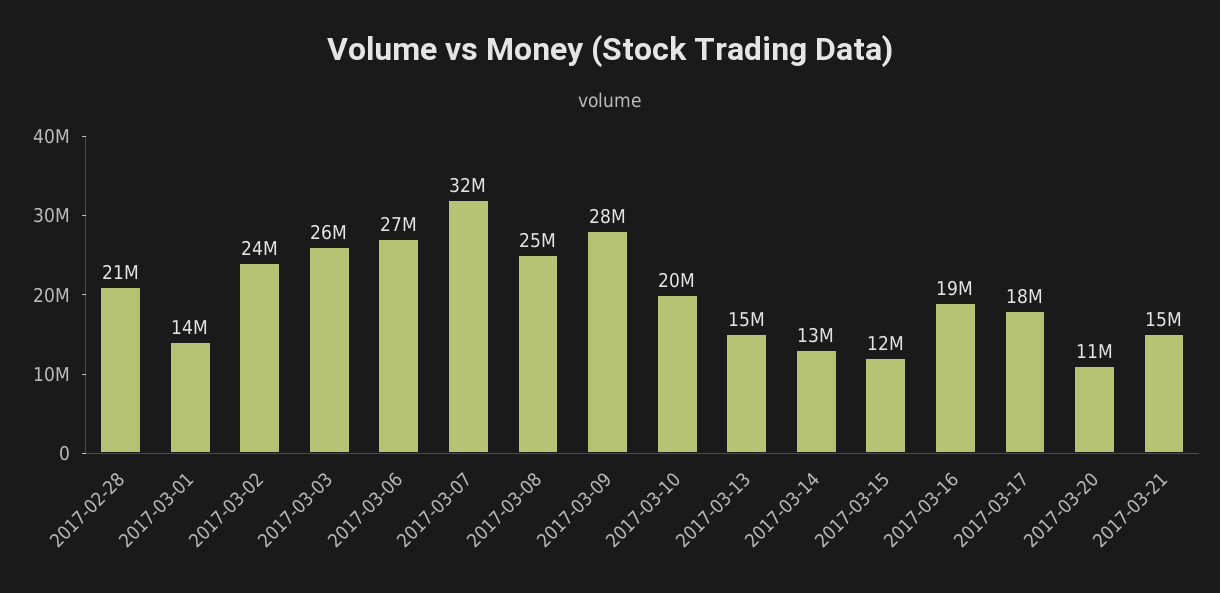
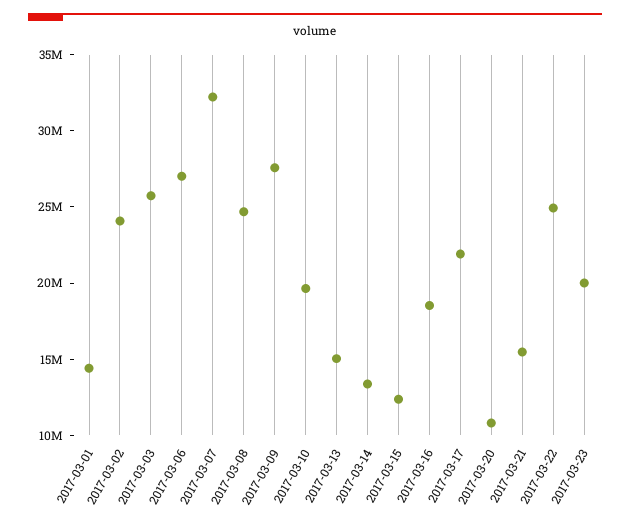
2017-02-28: 21000000 -> none
2017-03-17: 18000000 -> 22000000
2017-03-22: none -> 25000000
2017-03-23: none -> 20000000

